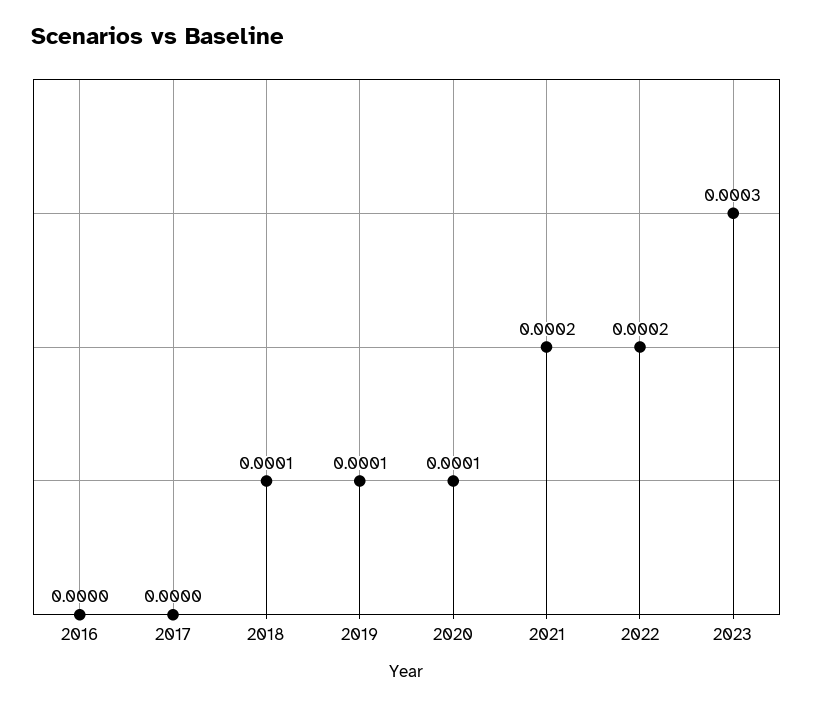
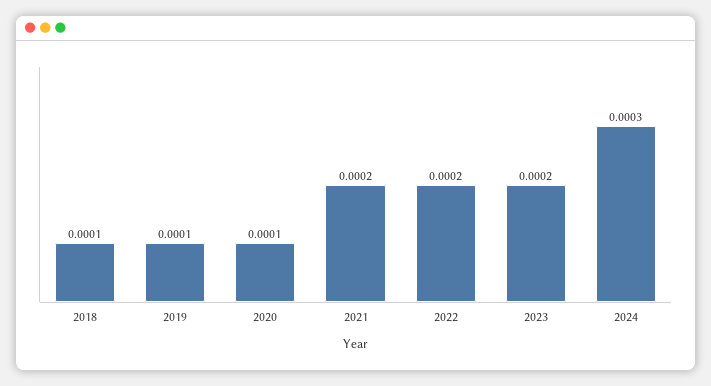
2016: 0 -> none
2017: 0 -> none
2023: 0.0003 -> 0.0002
2024: none -> 0.0003

